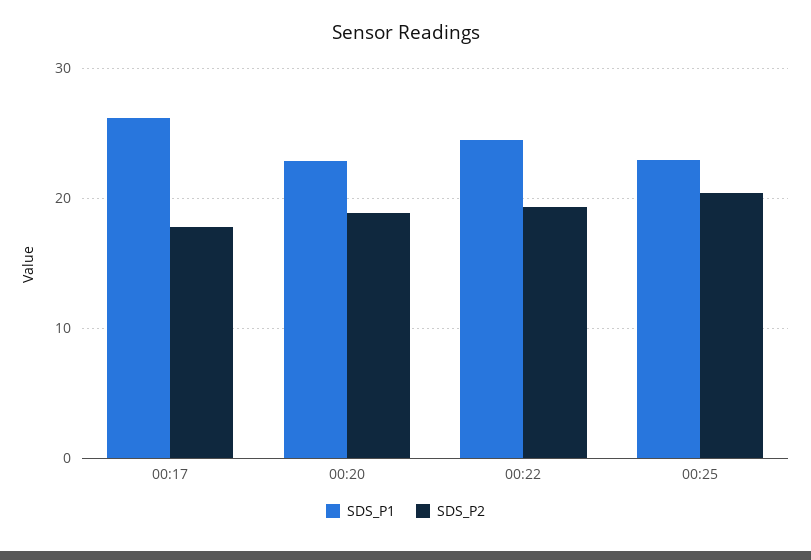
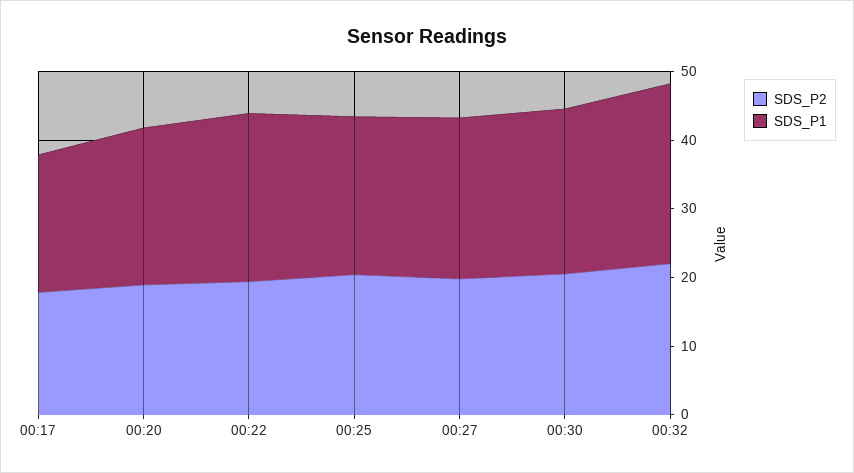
SDS_P1, 00:17: 26 -> 20
SDS_P2, 00:27: none -> 20
SDS_P1, 00:27: none -> 24
SDS_P2, 00:30: none -> 20
SDS_P1, 00:30: none -> 24
SDS_P2, 00:32: none -> 22
SDS_P1, 00:32: none -> 26

